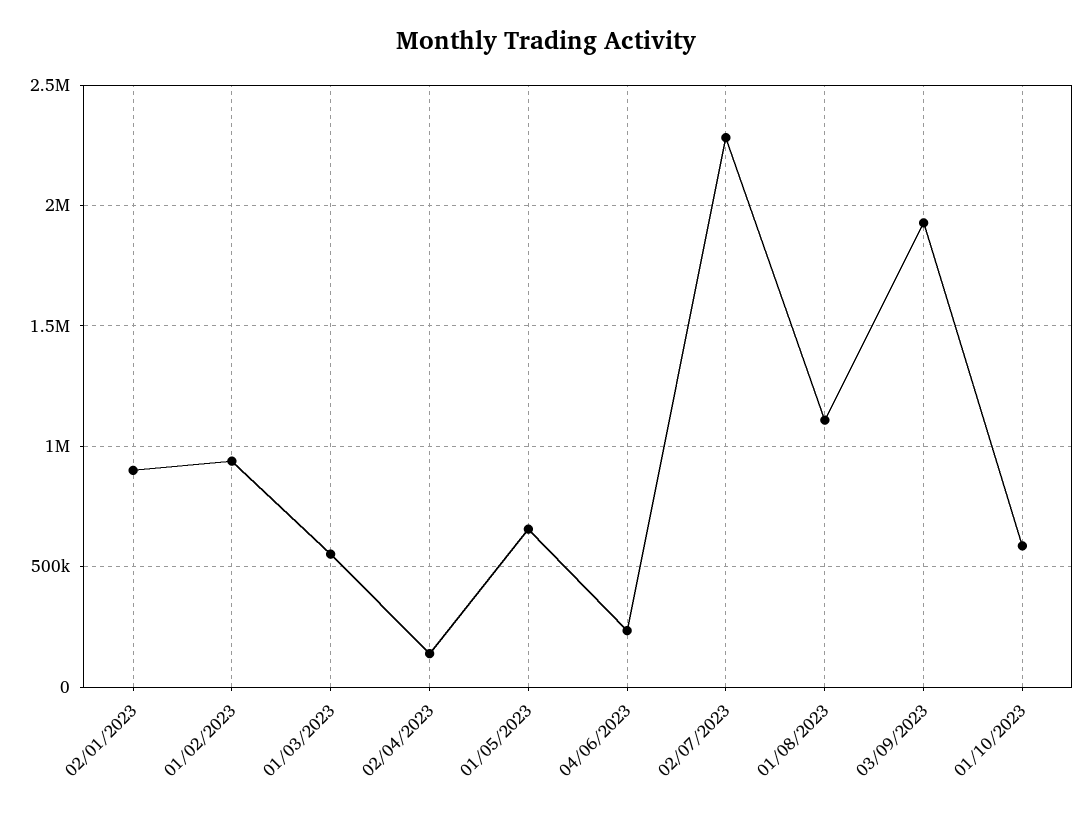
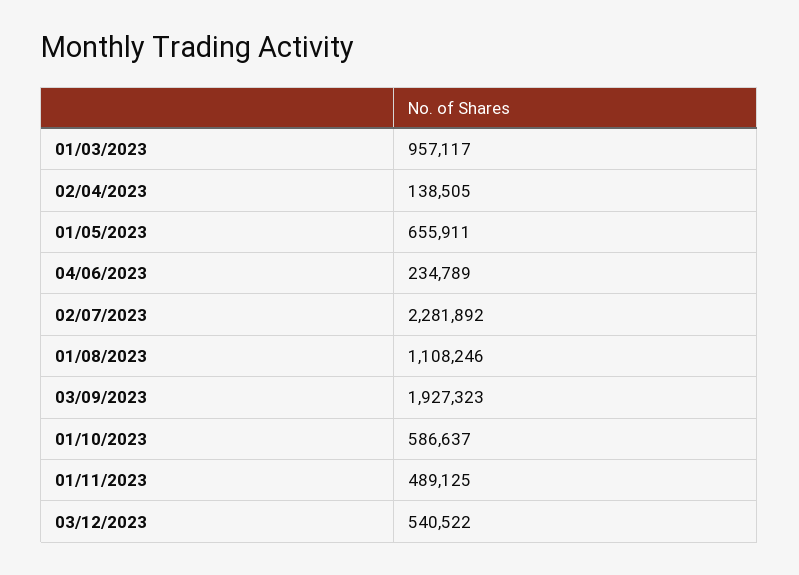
02/01/2023: 900000 -> none
01/02/2023: 950000 -> none
01/03/2023: 550000 -> 957117
01/11/2023: none -> 489125
03/12/2023: none -> 540522

